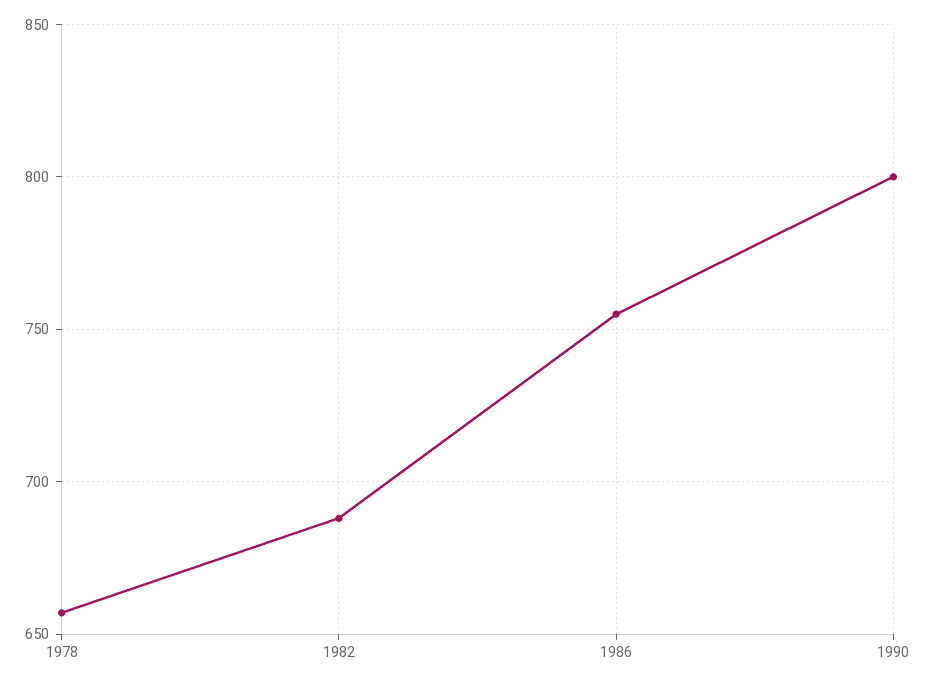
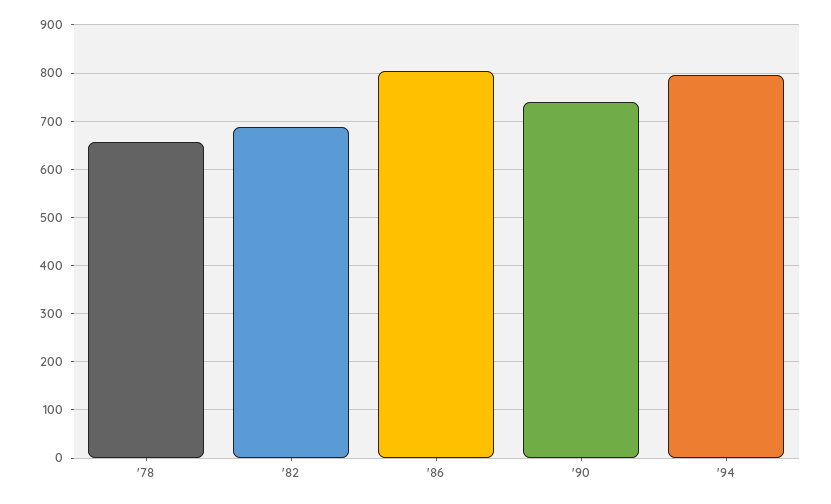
1986: 755 -> 800
1990: 800 -> 740
'94: none -> 800

